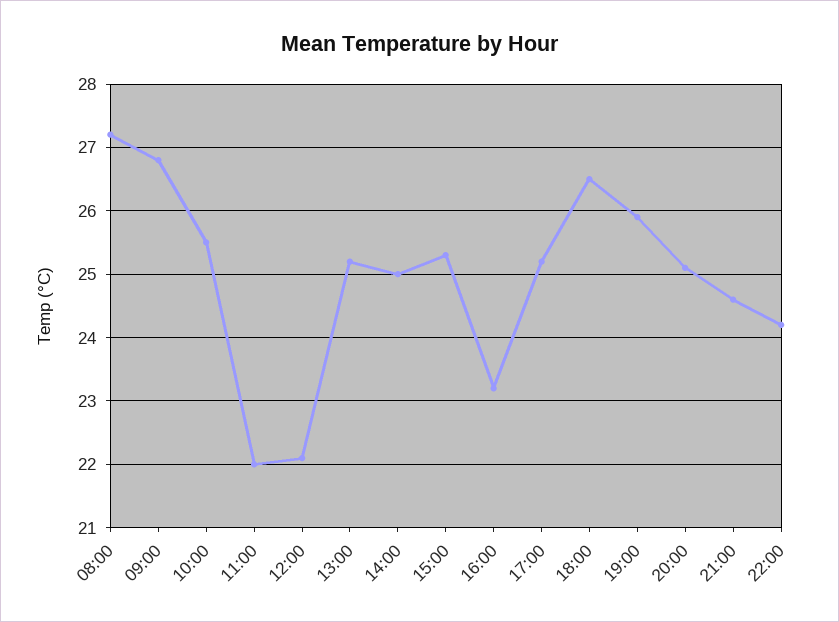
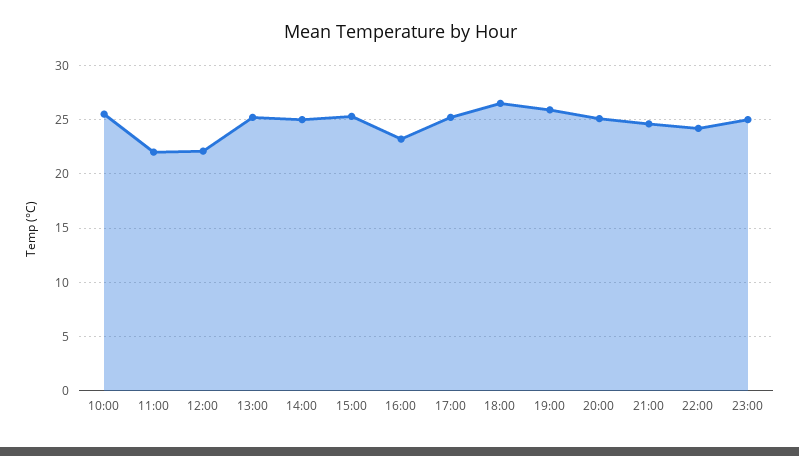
08:00: 27.2 -> none
09:00: 26.8 -> none
23:00: none -> 25

